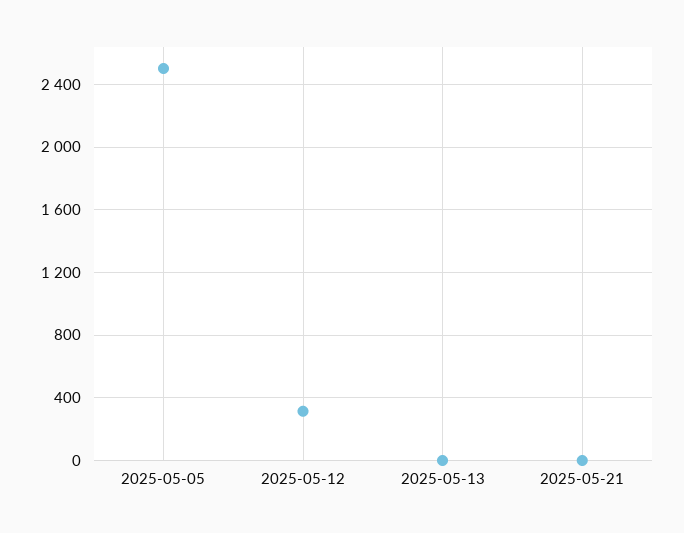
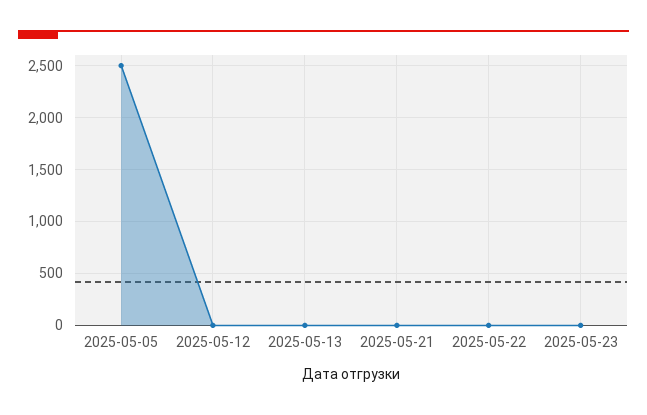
2025-05-12: 300 -> 0
2025-05-22: none -> 0
2025-05-23: none -> 0

